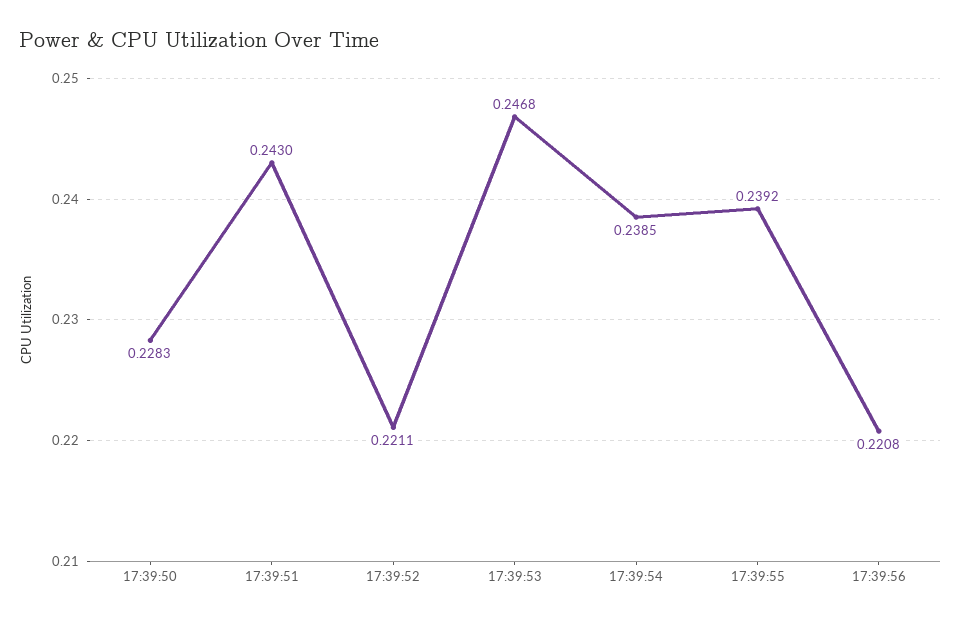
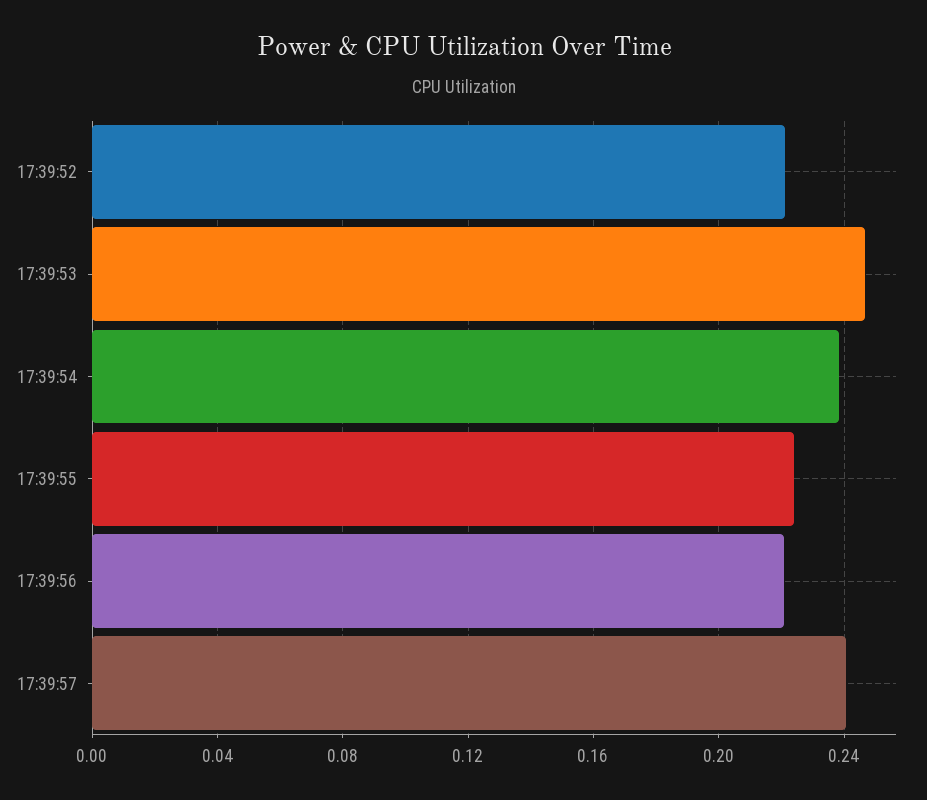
17:39:50: 0.2283 -> none
17:39:51: 0.243 -> none
17:39:55: 0.2392 -> 0.225
17:39:57: none -> 0.24

